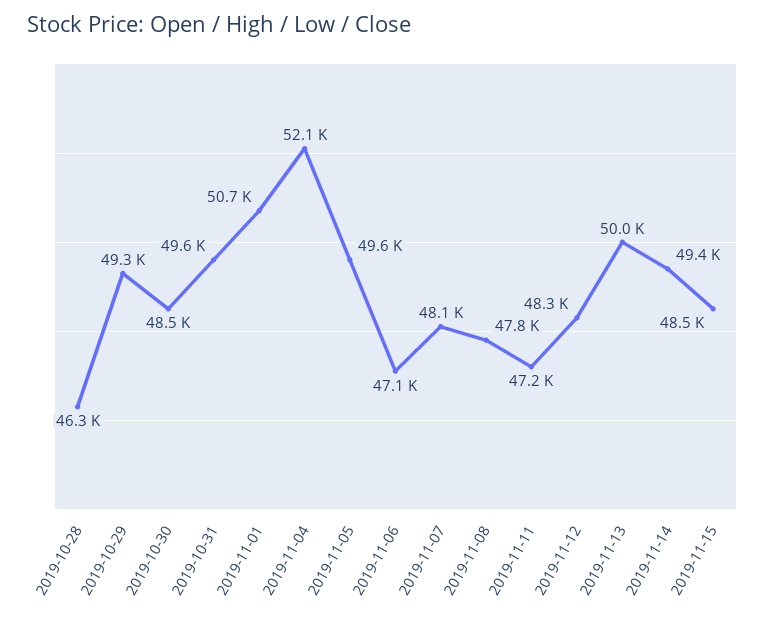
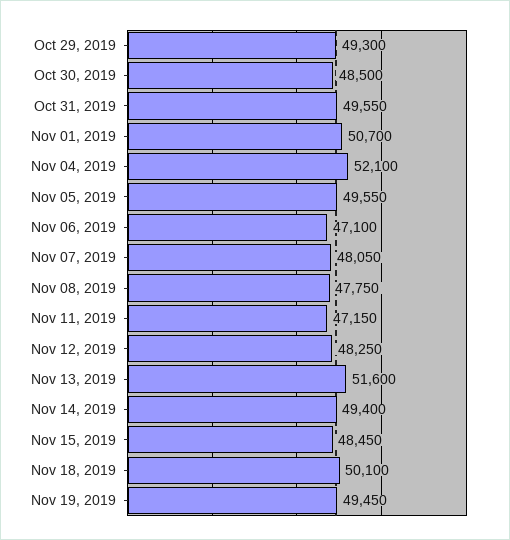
2019-10-28: 46300 -> none
2019-11-13: 50000 -> 51600
Nov 18, 2019: none -> 50100
Nov 19, 2019: none -> 49450

